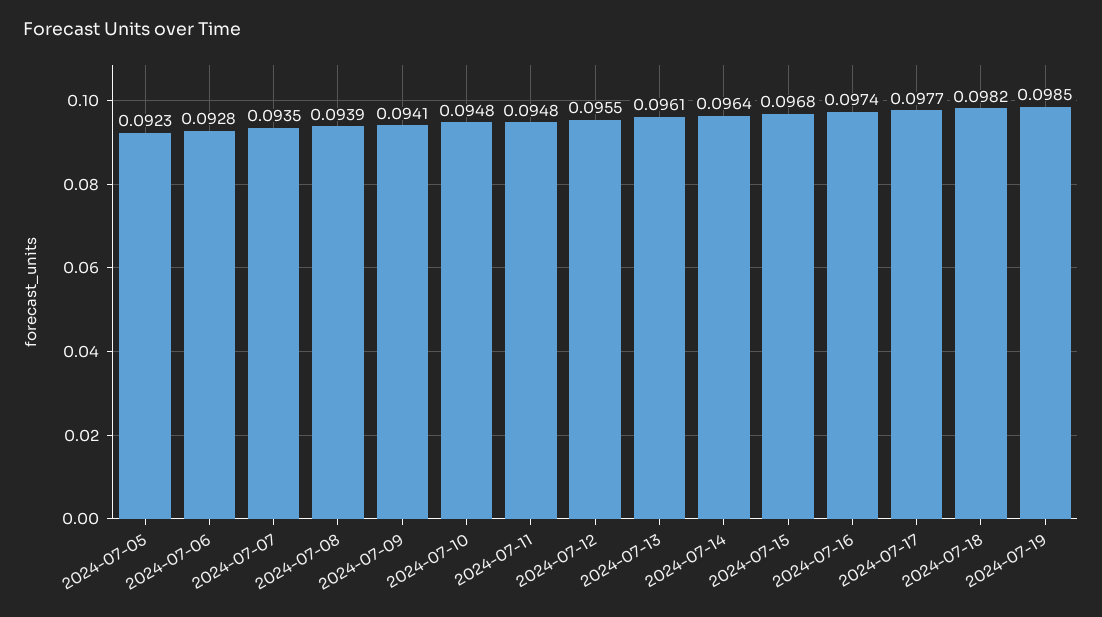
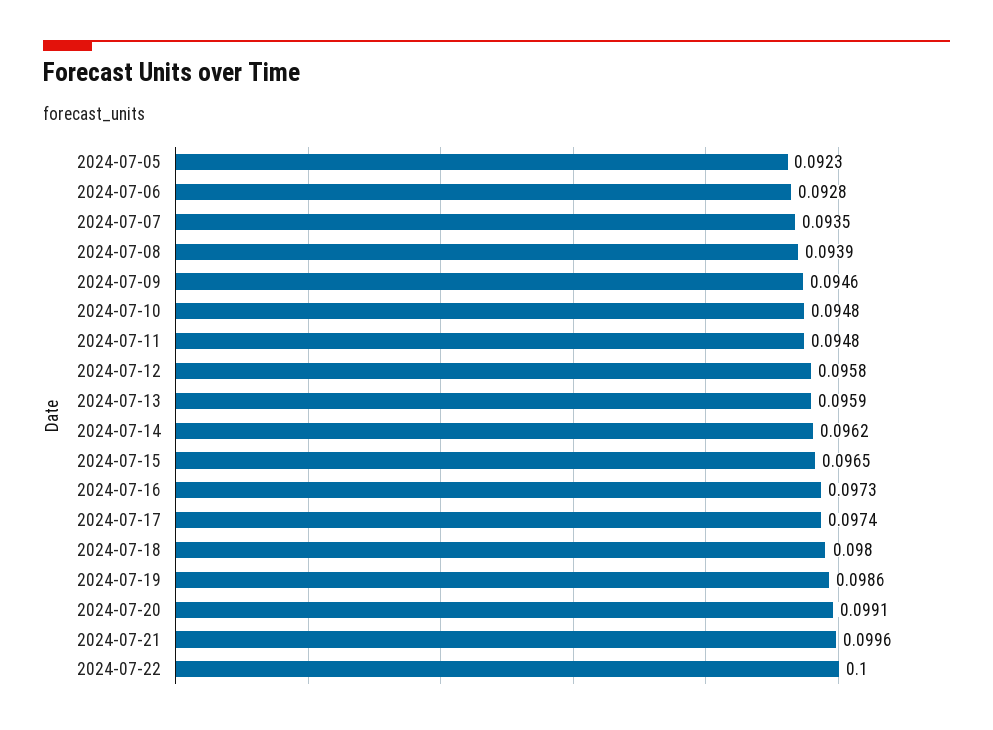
2024-07-09: 0.0941 -> 0.0946
2024-07-12: 0.0955 -> 0.0958
2024-07-13: 0.0961 -> 0.0959
2024-07-14: 0.0964 -> 0.0962
2024-07-15: 0.0968 -> 0.0965
2024-07-16: 0.0974 -> 0.0973
2024-07-17: 0.0977 -> 0.0974
2024-07-18: 0.0982 -> 0.098
2024-07-19: 0.0985 -> 0.0986
2024-07-20: none -> 0.0991
2024-07-21: none -> 0.0996
2024-07-22: none -> 0.1

